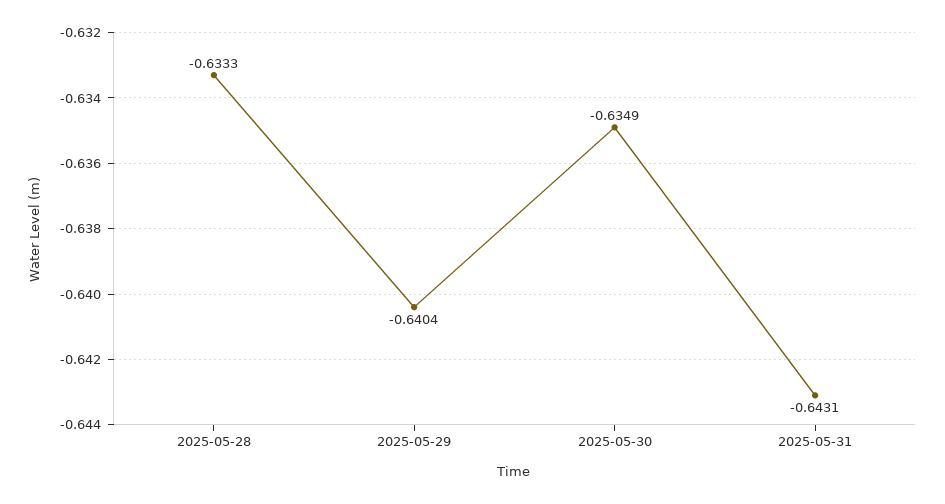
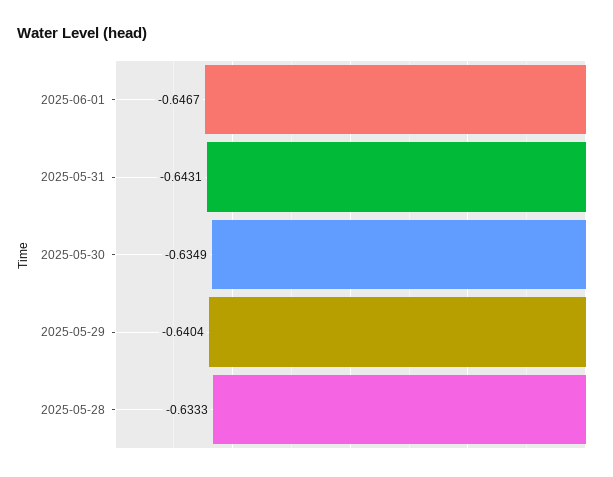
2025-06-01: none -> -0.6467

